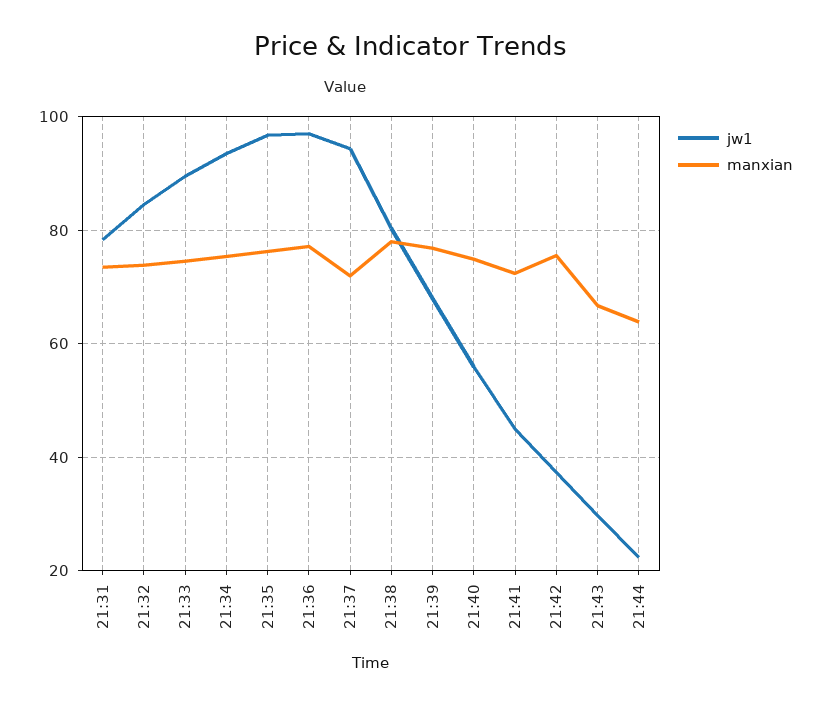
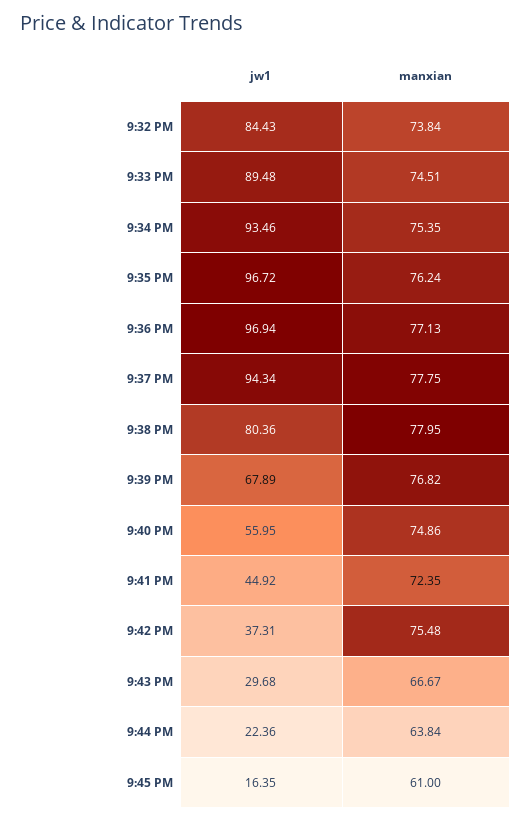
jw1, 21:31: 78 -> none
manxian, 21:31: 74 -> none
manxian, 21:37: 72 -> 77.75
jw1, 9:45 PM: none -> 16.35
manxian, 9:45 PM: none -> 61

